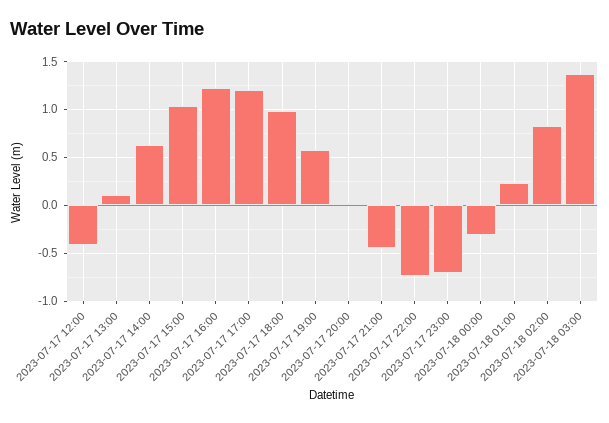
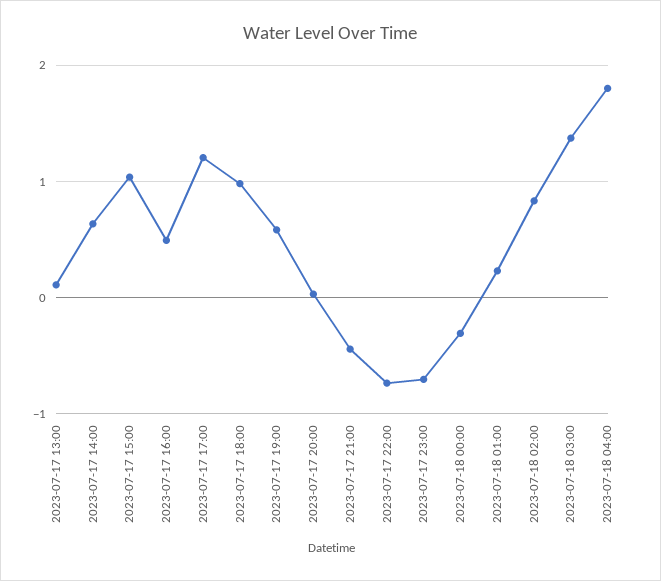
2023-07-17 12:00: -0.4 -> none
2023-07-17 16:00: 1.2 -> 0.5
2023-07-18 04:00: none -> 1.8

